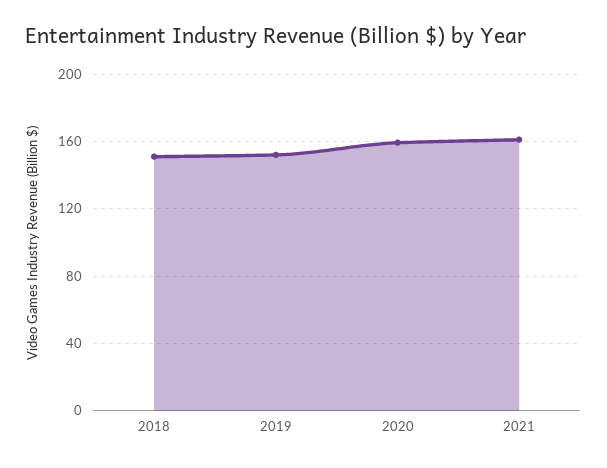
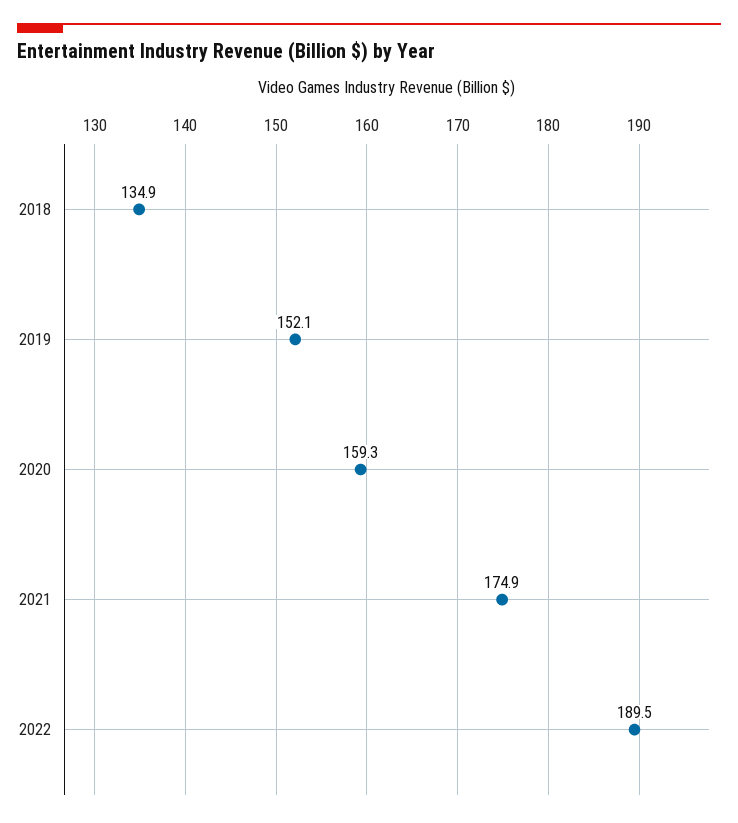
2018: 150 -> 134.9
2021: 160 -> 174.9
2022: none -> 189.5

